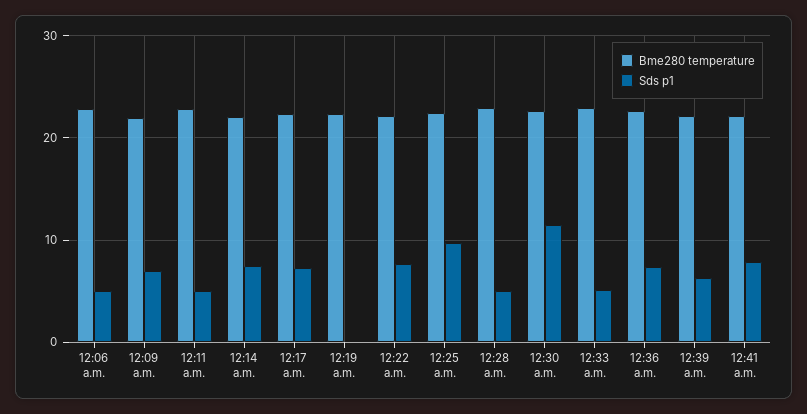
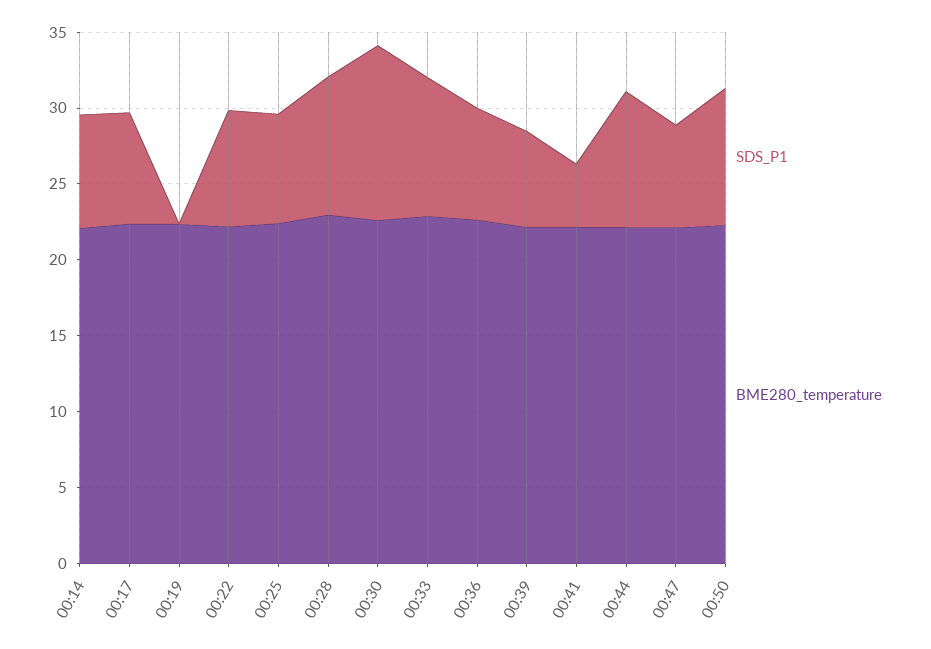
Bme280 temperature, 12:06 a.m.: 23 -> none
Sds p1, 12:06 a.m.: 5 -> none
Bme280 temperature, 12:09 a.m.: 22 -> none
Sds p1, 12:09 a.m.: 7 -> none
Bme280 temperature, 12:11 a.m.: 23 -> none
Sds p1, 12:11 a.m.: 5 -> none
Sds p1, 12:25 a.m.: 10 -> 7
Sds p1, 12:28 a.m.: 5 -> 9
Sds p1, 12:33 a.m.: 5 -> 9
Sds p1, 12:41 a.m.: 8 -> 4
Sds p1, 00:44: none -> 9
Bme280 temperature, 00:44: none -> 22
Sds p1, 00:47: none -> 7
Bme280 temperature, 00:47: none -> 22
Sds p1, 00:50: none -> 9
Bme280 temperature, 00:50: none -> 22

